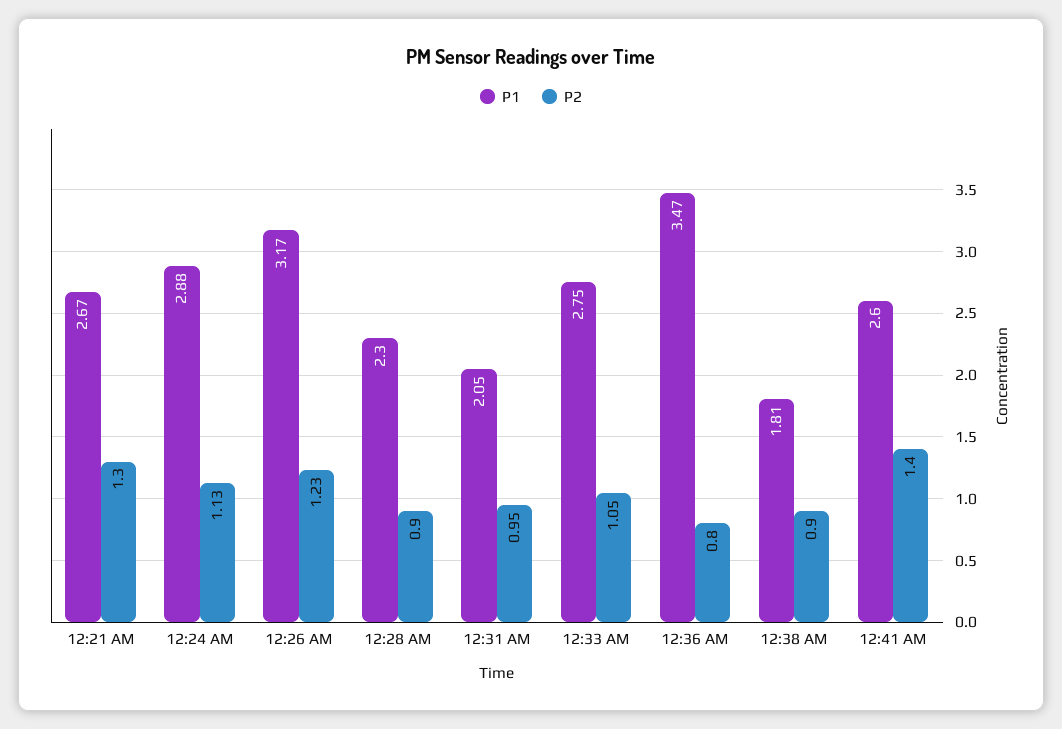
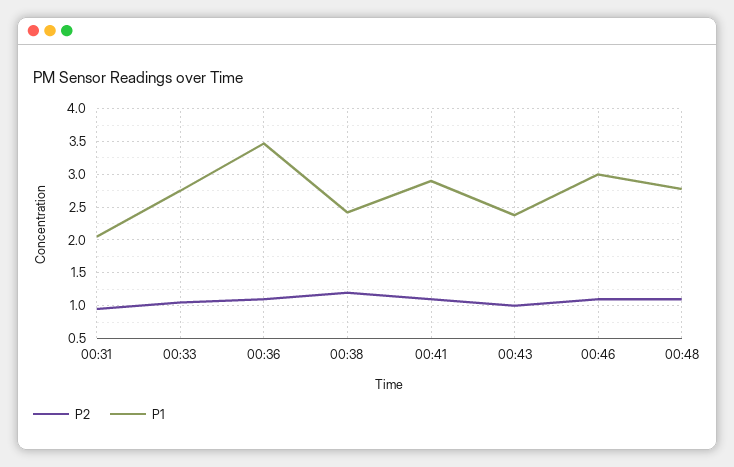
P1, 12:21 AM: 2.67 -> none
P2, 12:21 AM: 1.3 -> none
P1, 12:24 AM: 2.88 -> none
P2, 12:24 AM: 1.13 -> none
P1, 12:26 AM: 3.17 -> none
P2, 12:26 AM: 1.23 -> none
P1, 12:28 AM: 2.3 -> none
P2, 12:28 AM: 0.9 -> none
P2, 12:36 AM: 0.8 -> 1.1
P1, 12:38 AM: 1.81 -> 2.4
P2, 12:38 AM: 0.9 -> 1.2
P1, 12:41 AM: 2.6 -> 2.9
P2, 12:41 AM: 1.4 -> 1.1
P2, 00:43: none -> 1
P1, 00:43: none -> 2.4
P2, 00:46: none -> 1.1
P1, 00:46: none -> 3
P2, 00:48: none -> 1.1
P1, 00:48: none -> 2.8

